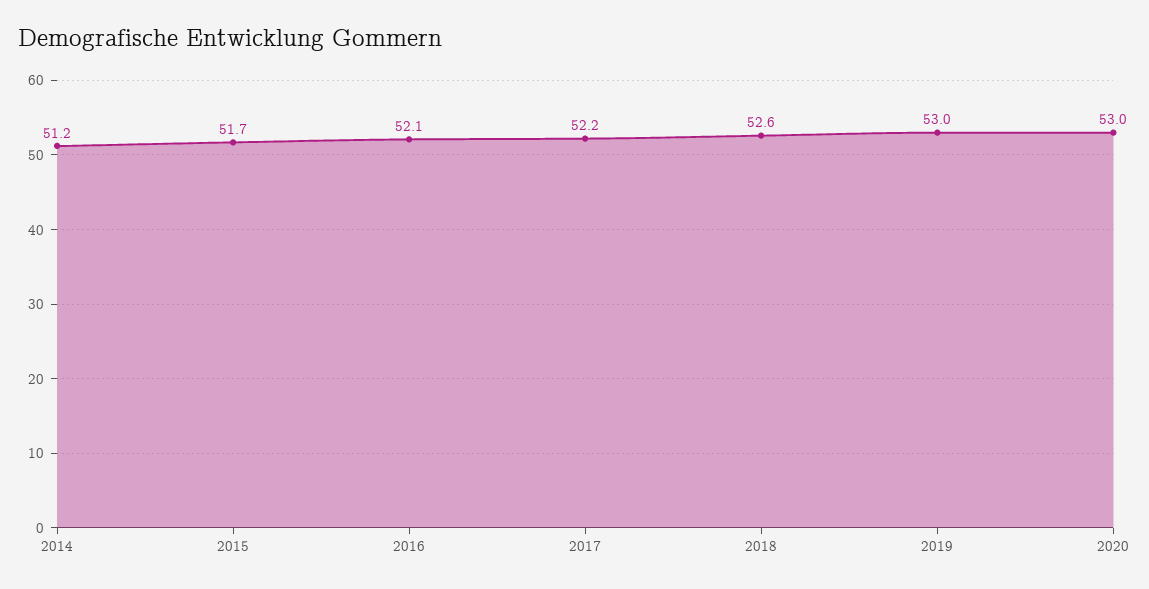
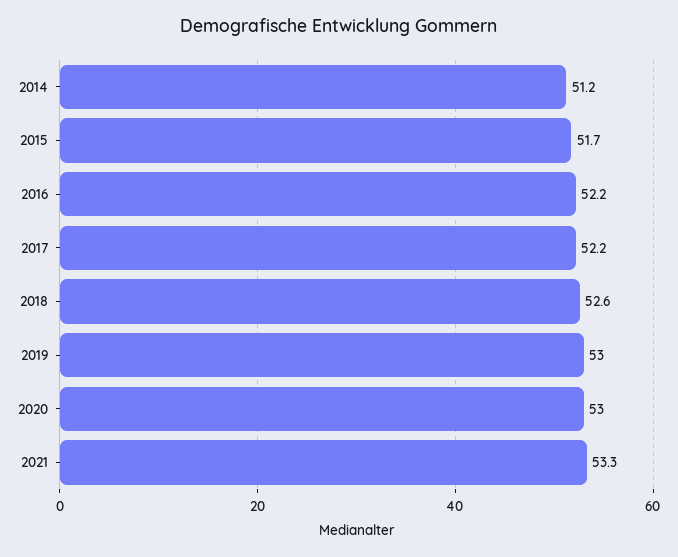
2016: 52.1 -> 52.2
2021: none -> 53.3

